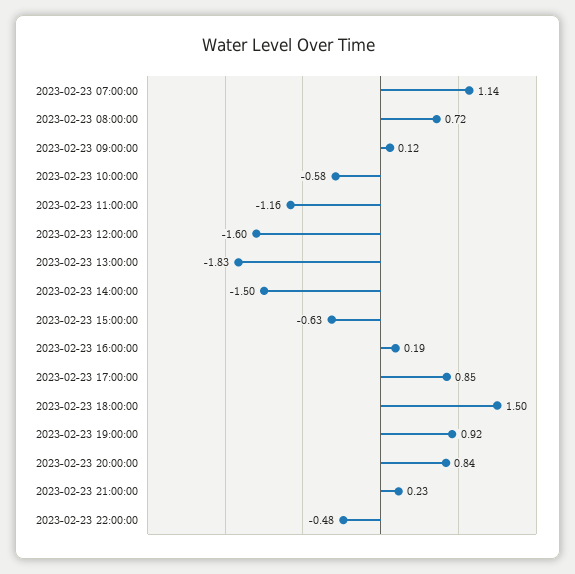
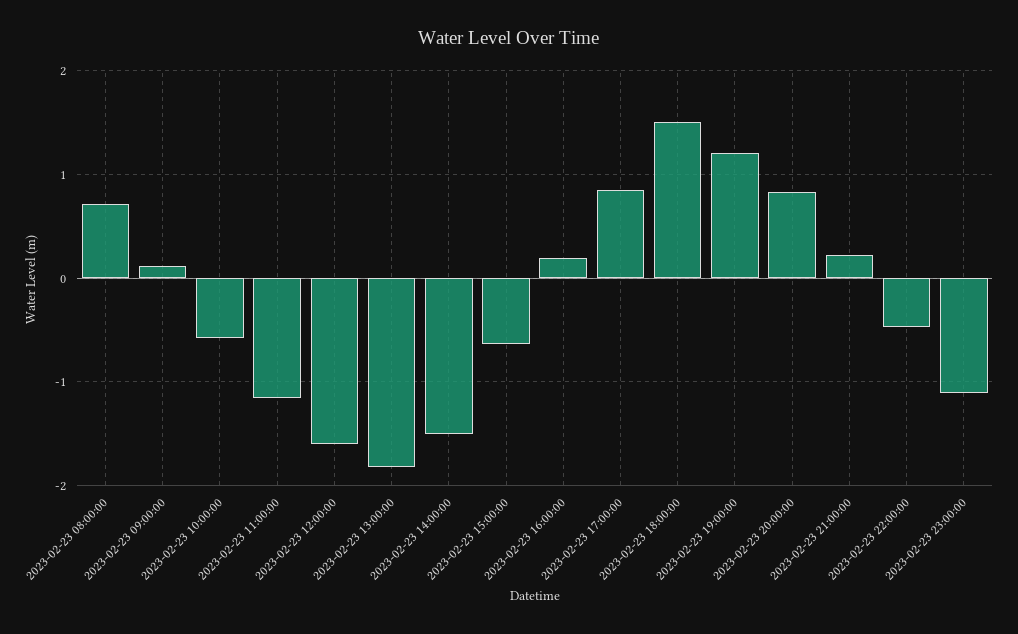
2023-02-23 07:00:00: 1.14 -> none
2023-02-23 19:00:00: 0.92 -> 1.2
2023-02-23 23:00:00: none -> -1.1

